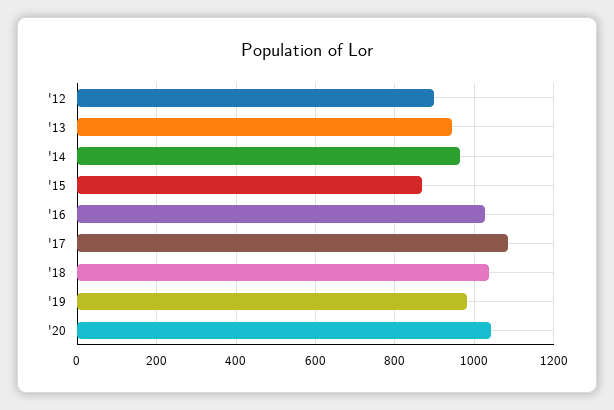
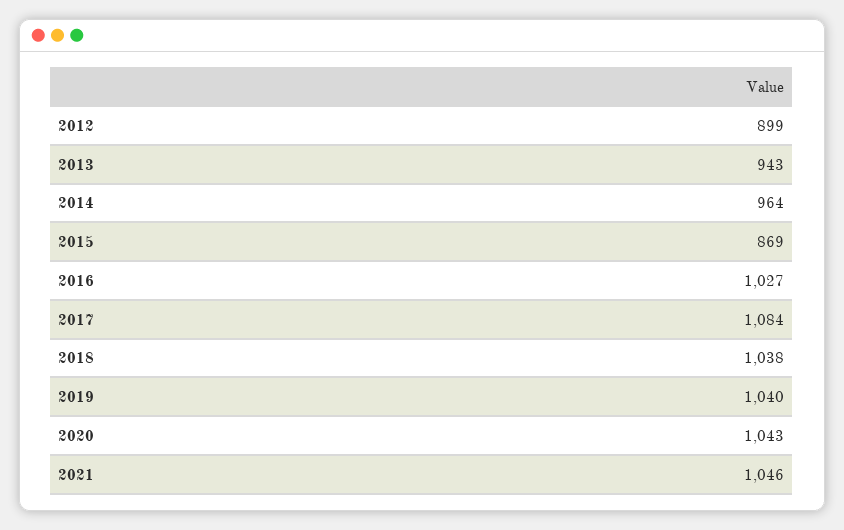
'19: 980 -> 1040
2021: none -> 1046

